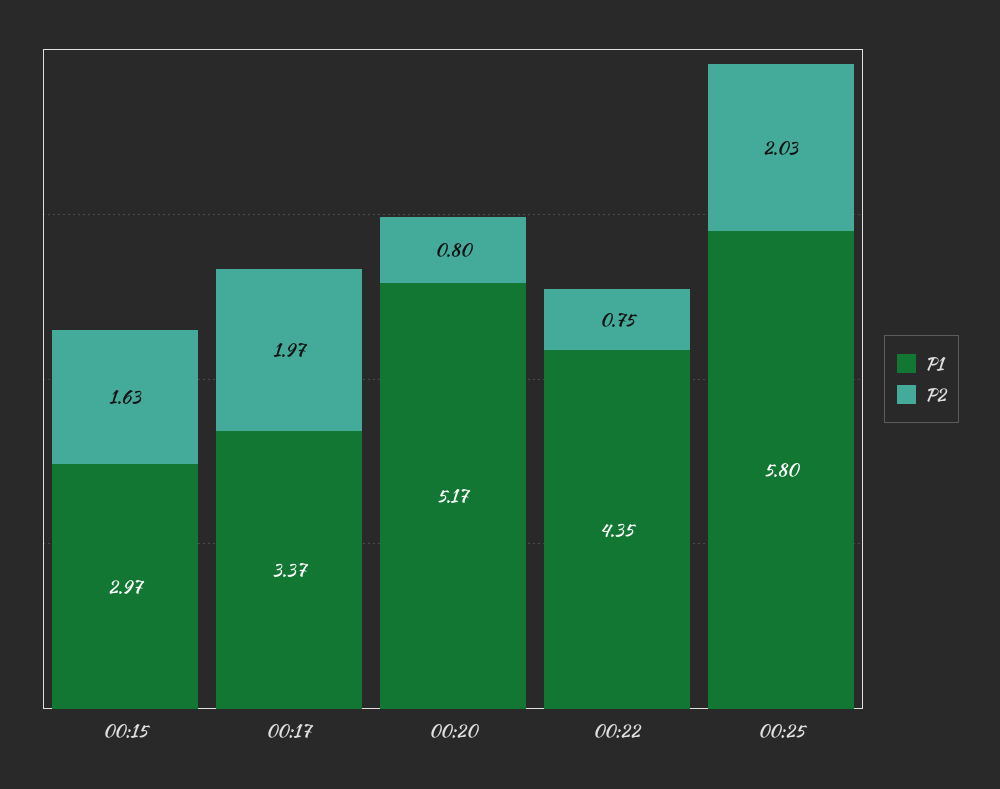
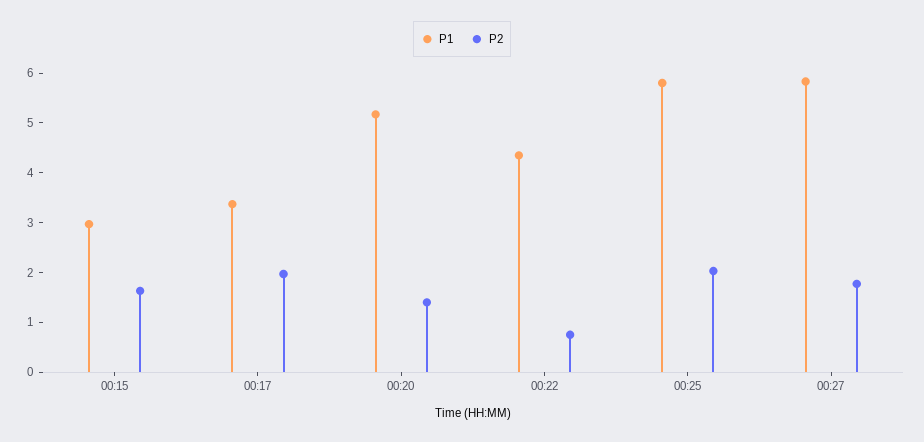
P2, 00:20: 0.8 -> 1.4
P1, 00:27: none -> 5.8
P2, 00:27: none -> 1.8

